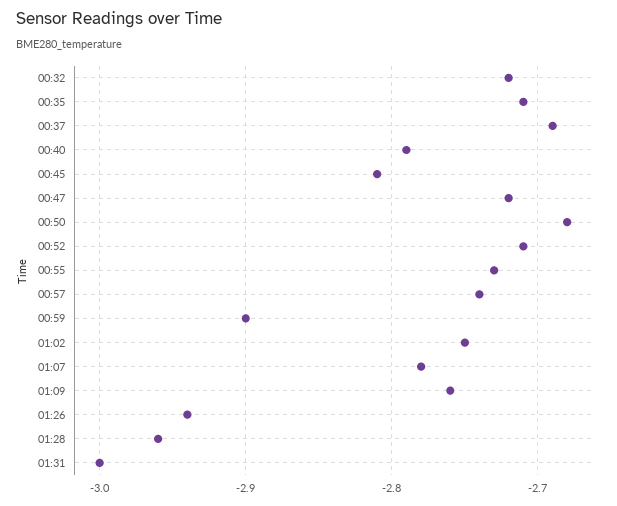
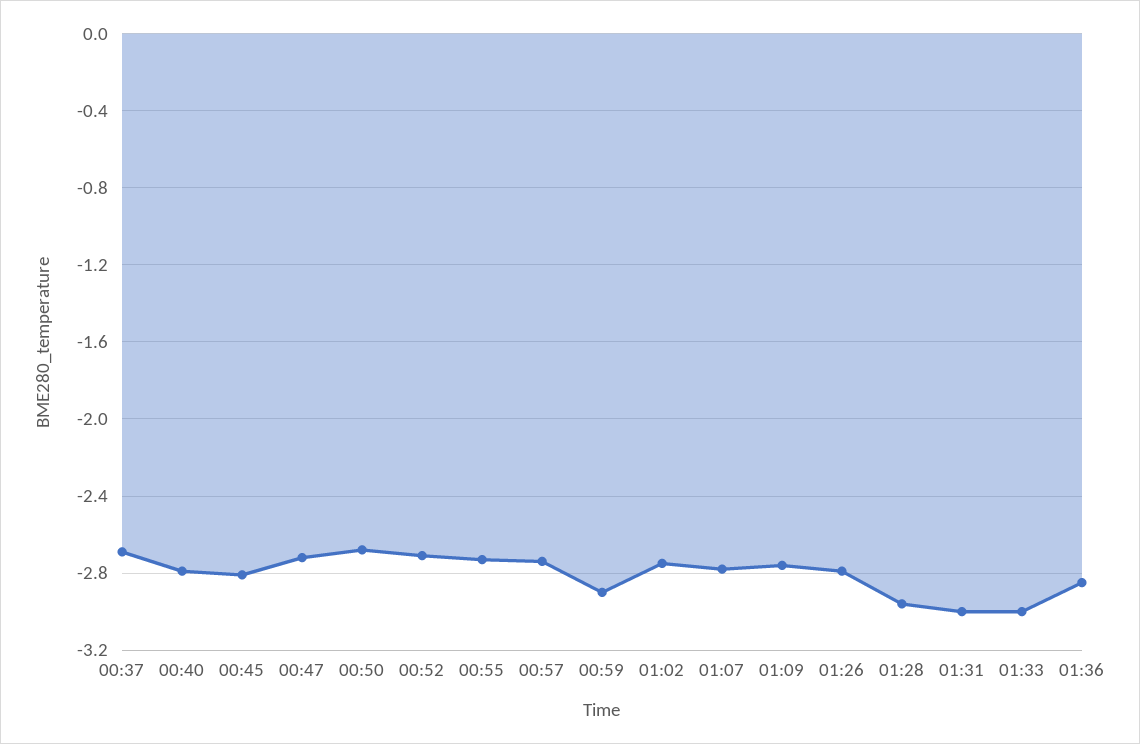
00:32: -2.72 -> none
00:35: -2.71 -> none
01:26: -2.94 -> -2.8
01:33: none -> -3
01:36: none -> -2.85

